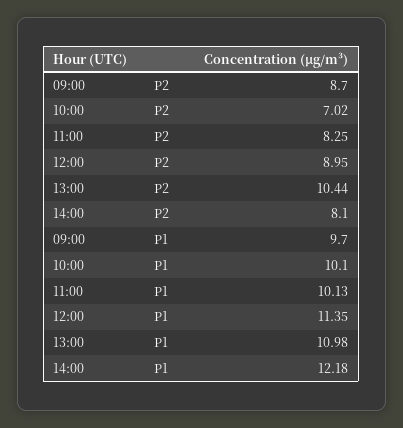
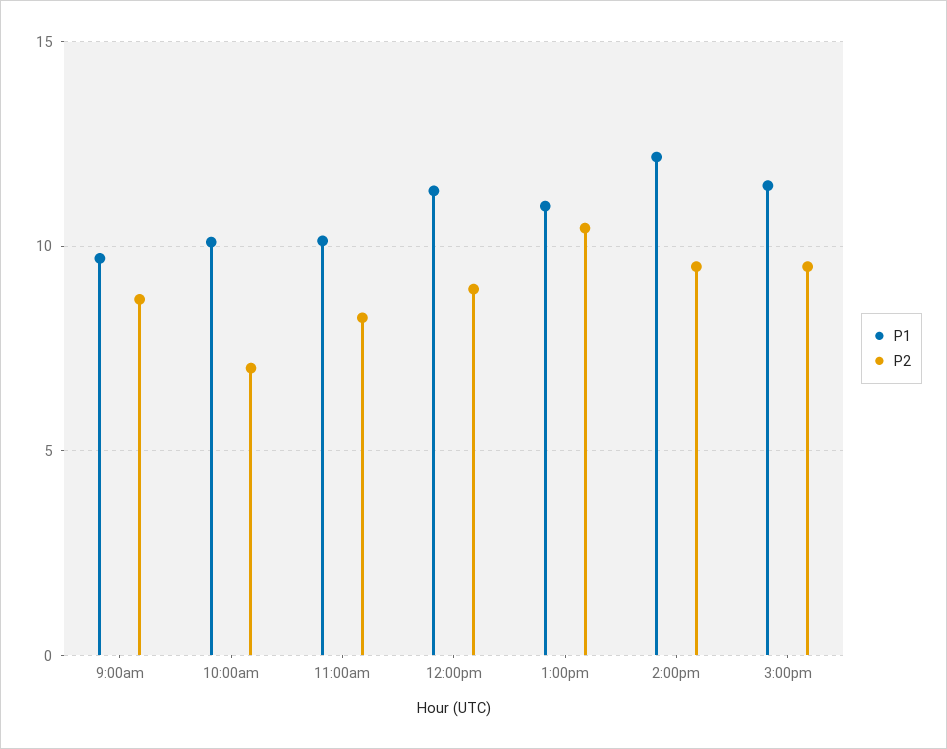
P2, 14:00: 8.1 -> 9.5
P1, 3:00pm: none -> 11.5
P2, 3:00pm: none -> 9.5

